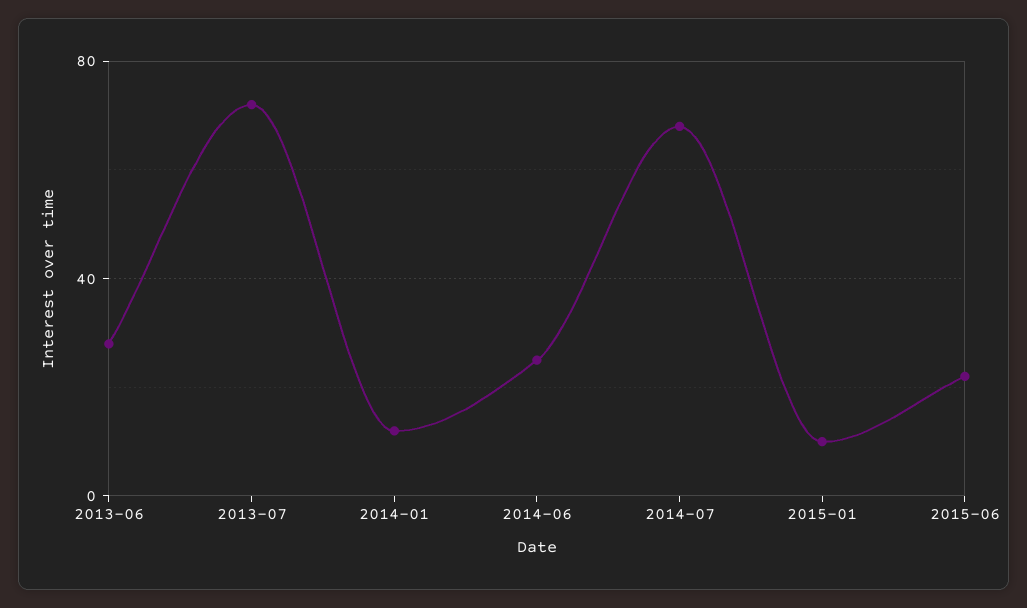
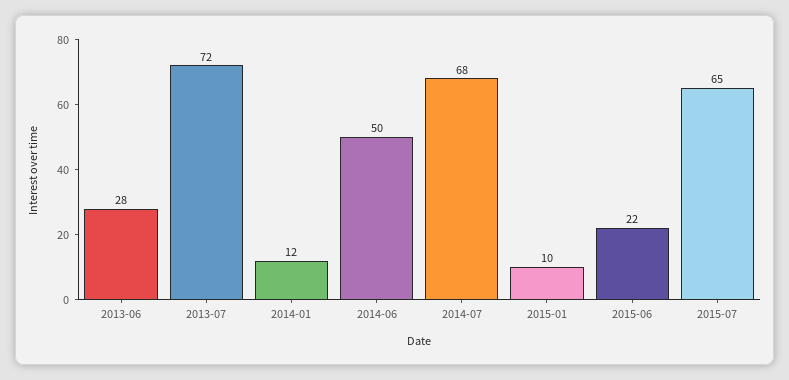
2014-06: 25 -> 50
2015-07: none -> 65

